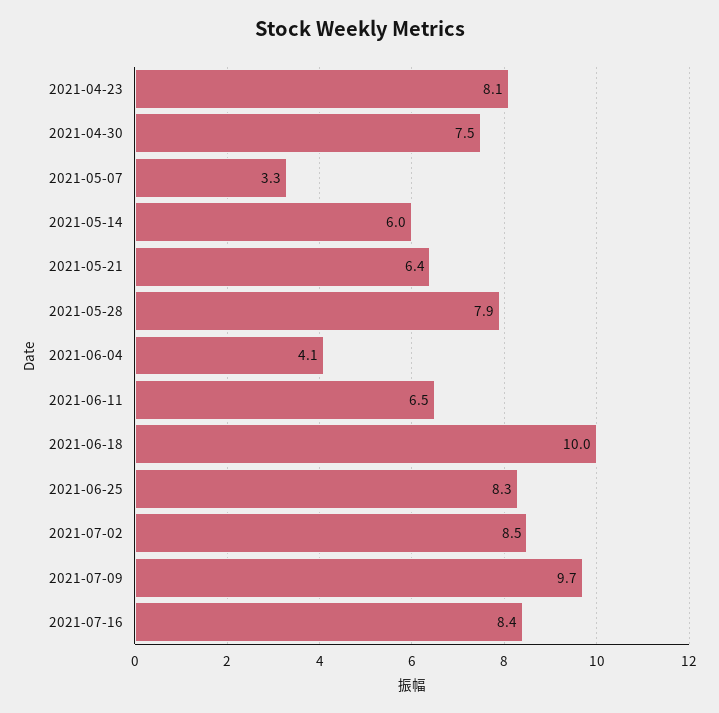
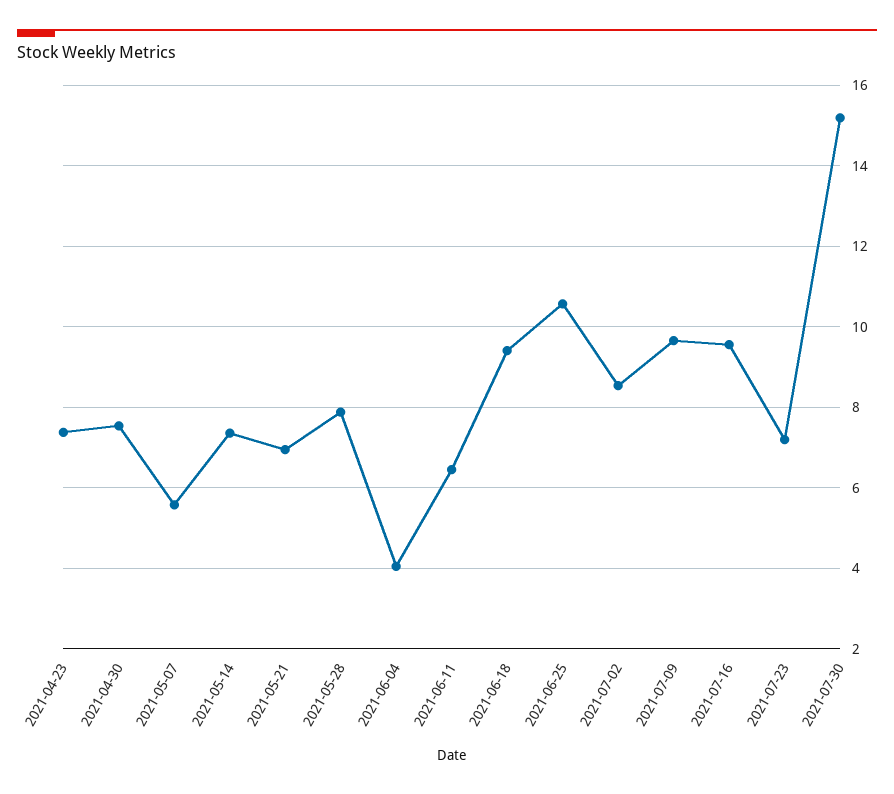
2021-04-23: 8.1 -> 7.4
2021-05-07: 3.3 -> 5.6
2021-05-14: 6 -> 7.4
2021-05-21: 6.4 -> 7
2021-06-18: 10 -> 9.4
2021-06-25: 8.3 -> 10.6
2021-07-16: 8.4 -> 9.6
2021-07-23: none -> 7.2
2021-07-30: none -> 15.2

